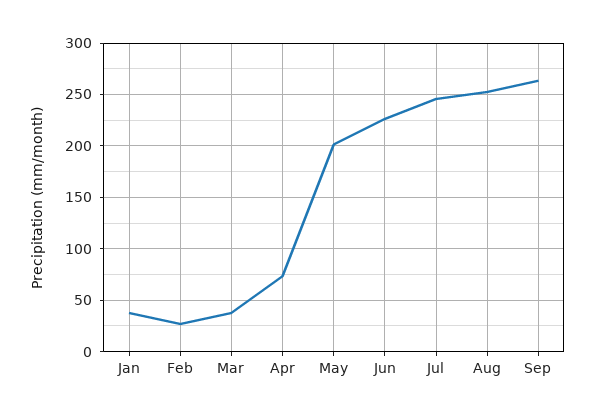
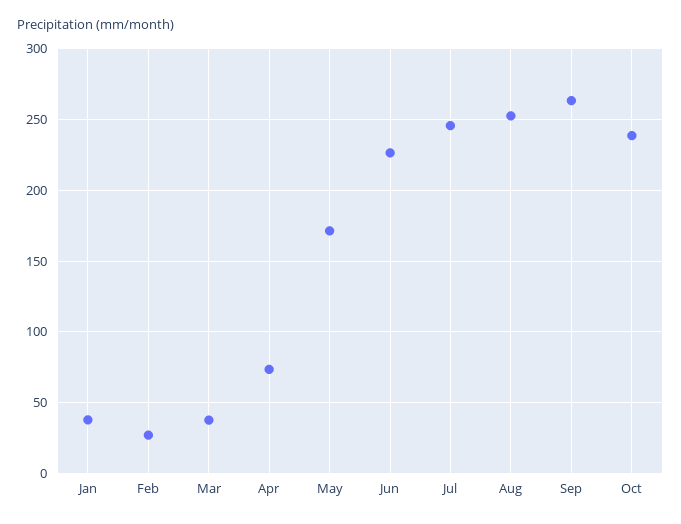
May: 200 -> 170
Oct: none -> 240

